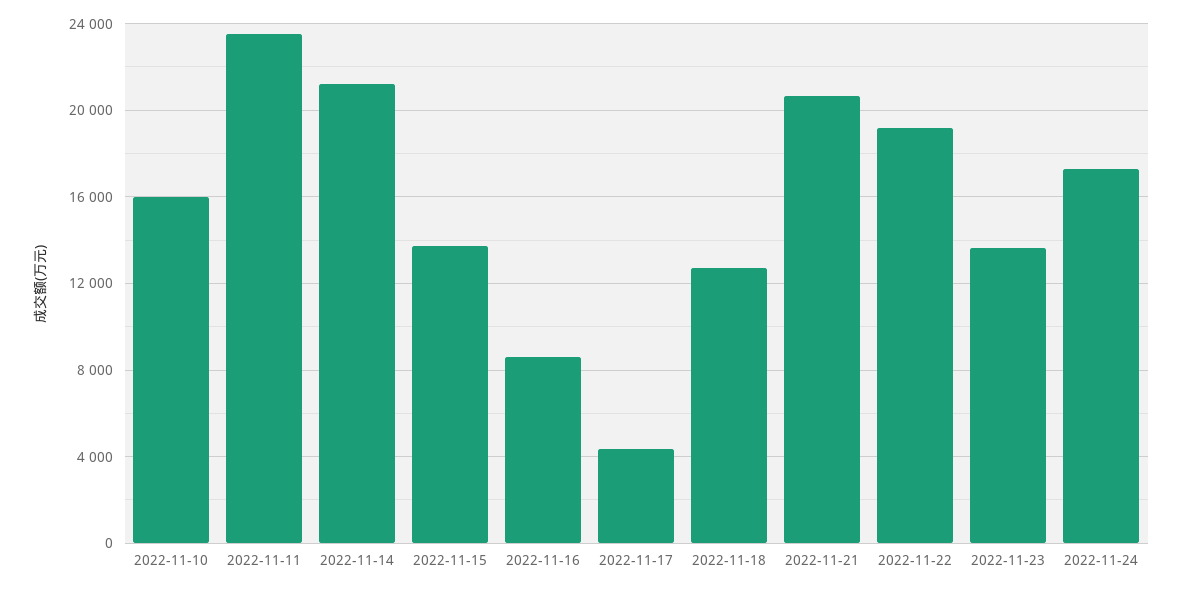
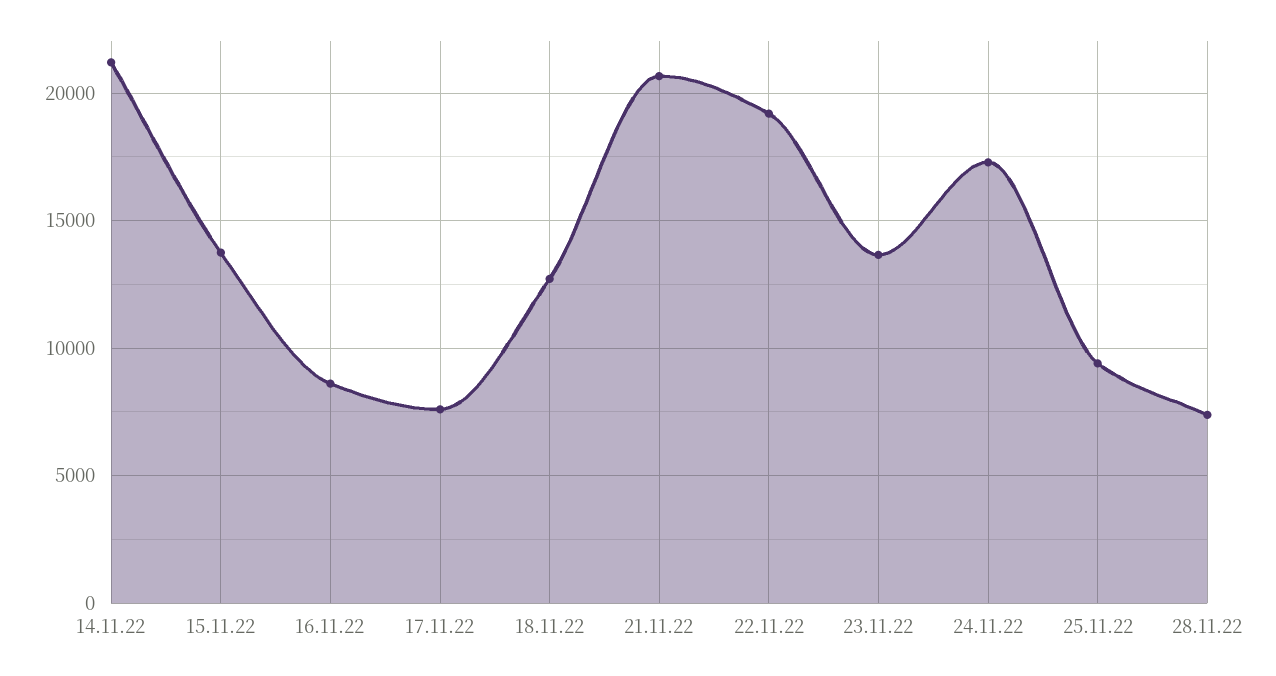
2022-11-10: 16000 -> none
2022-11-11: 23500 -> none
2022-11-17: 4500 -> 7500
25.11.22: none -> 9500
28.11.22: none -> 7500

